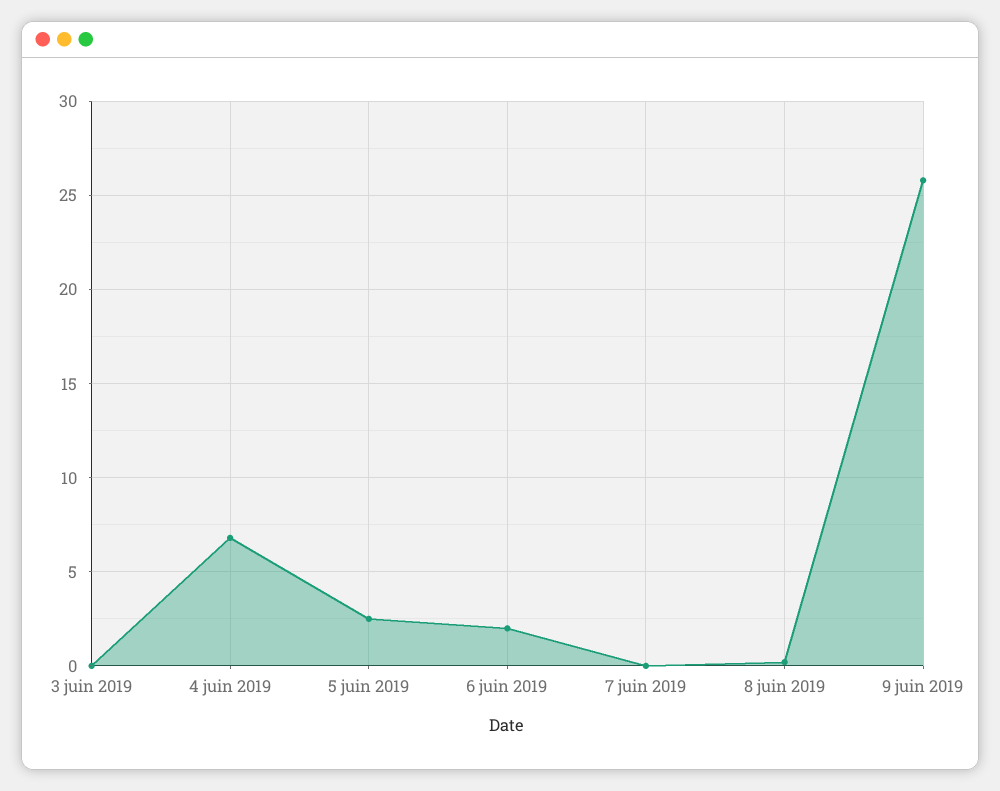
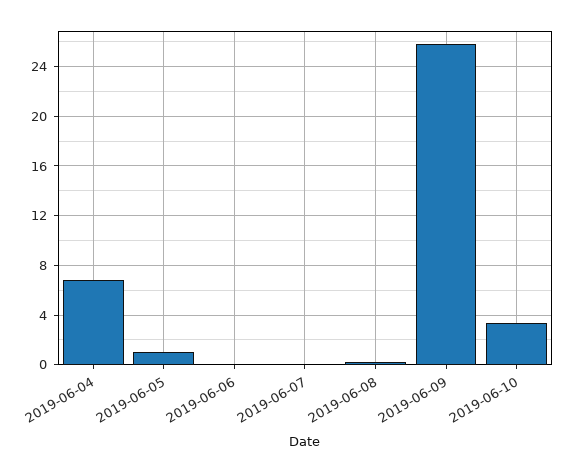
3 juin 2019: 0 -> none
5 juin 2019: 2.5 -> 1
6 juin 2019: 2 -> 0
2019-06-10: none -> 3.5

